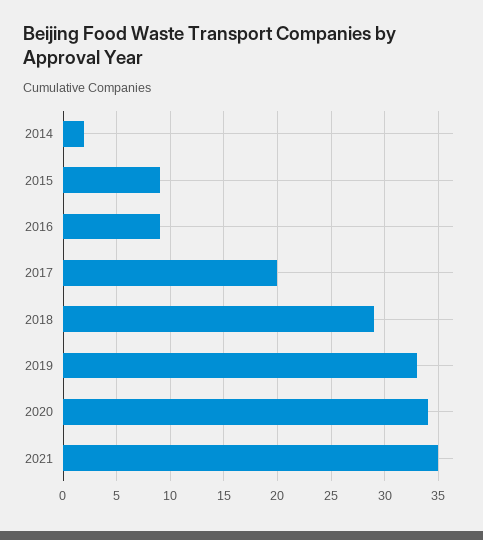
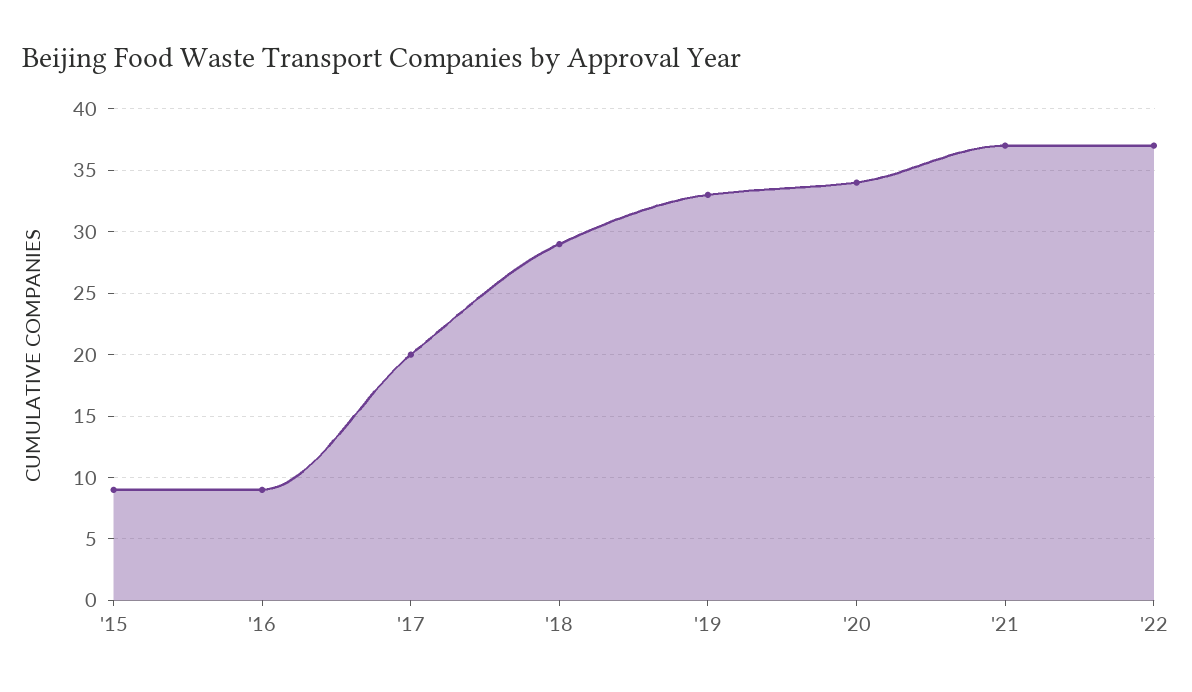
2014: 2 -> none
2021: 35 -> 37
'22: none -> 37

